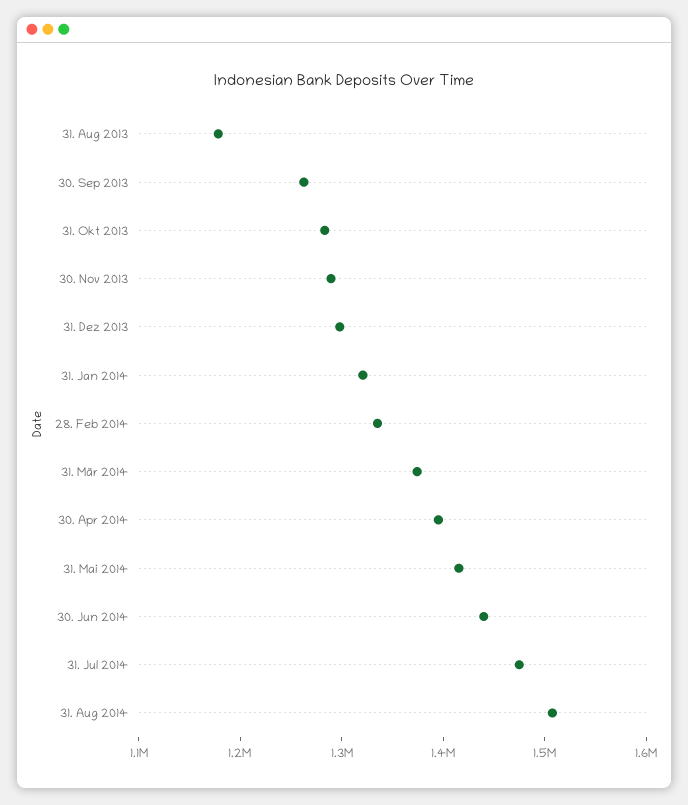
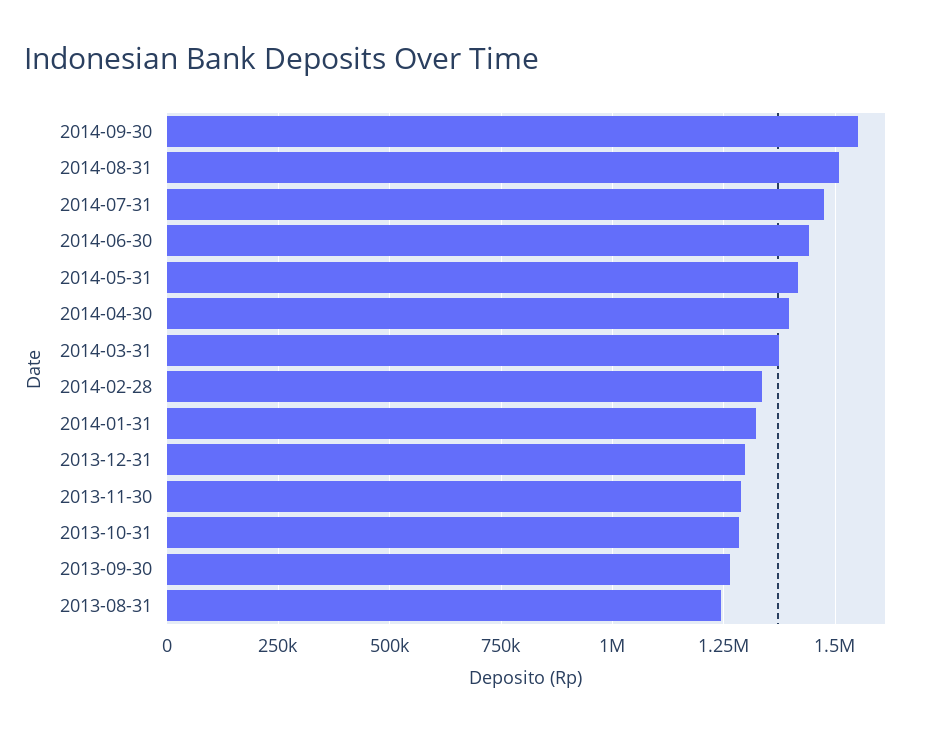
31. Aug 2013: 1180000 -> 1250000
2014-09-30: none -> 1550000

